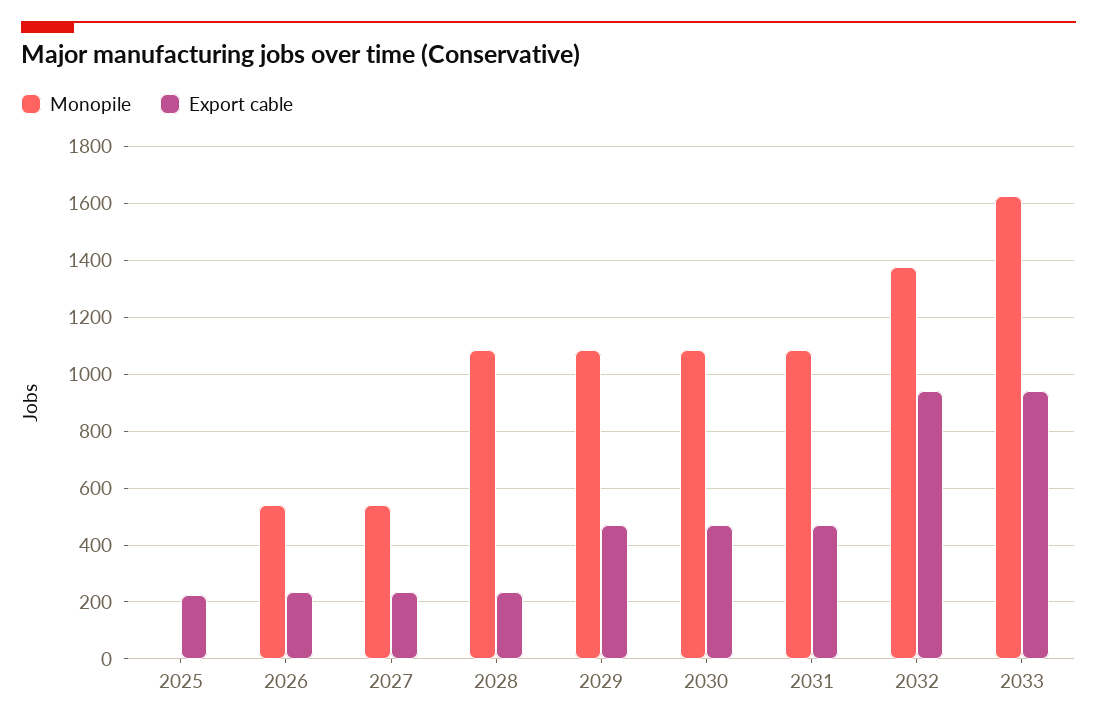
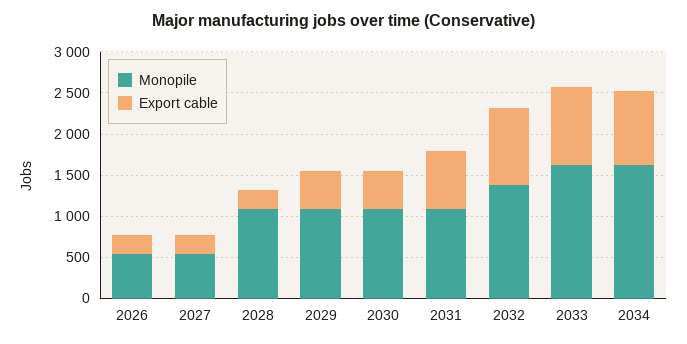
Monopile, 2025: 0 -> none
Export cable, 2025: 225 -> none
Export cable, 2031: 475 -> 700
Monopile, 2034: none -> 1600
Export cable, 2034: none -> 900

